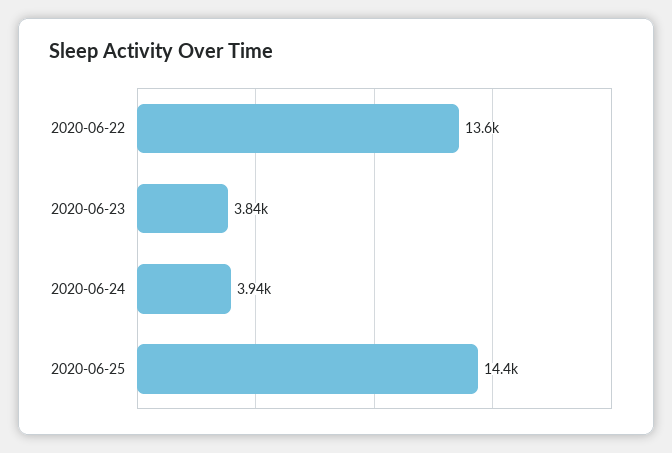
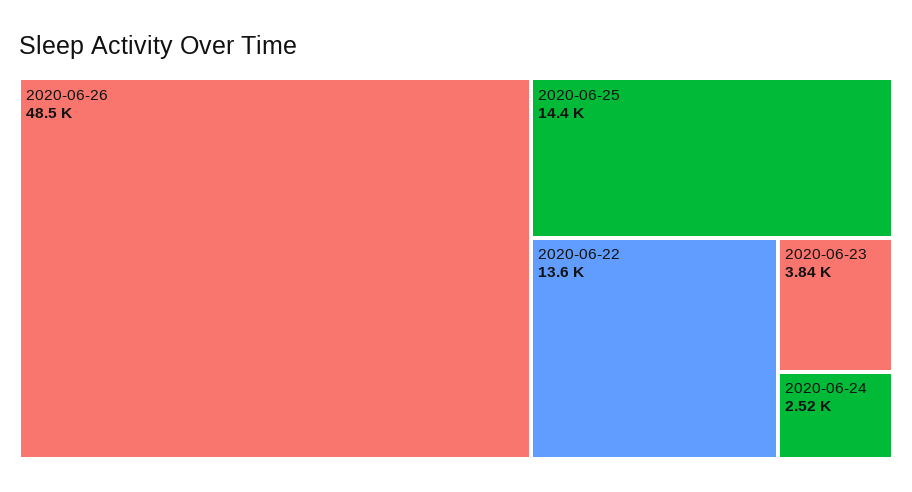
2020-06-24: 3940 -> 2520
2020-06-26: none -> 48500

